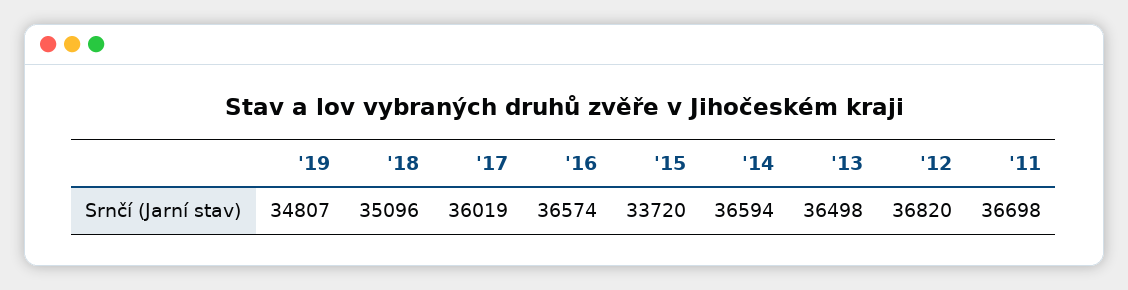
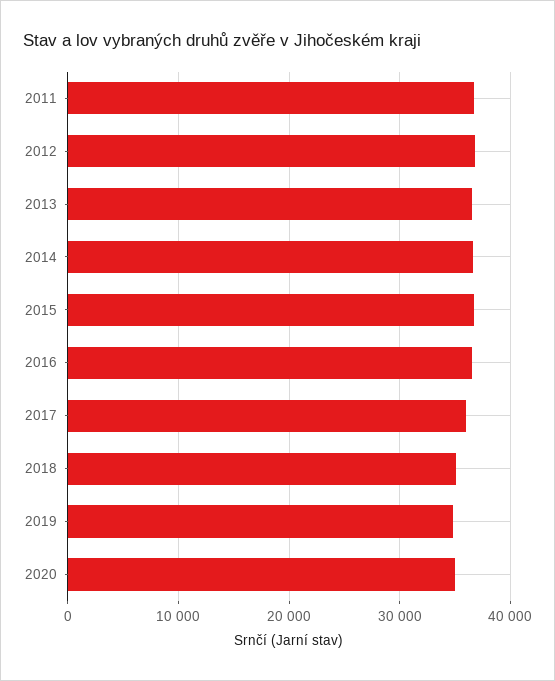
'15: 33720 -> 37000
2020: none -> 35000

